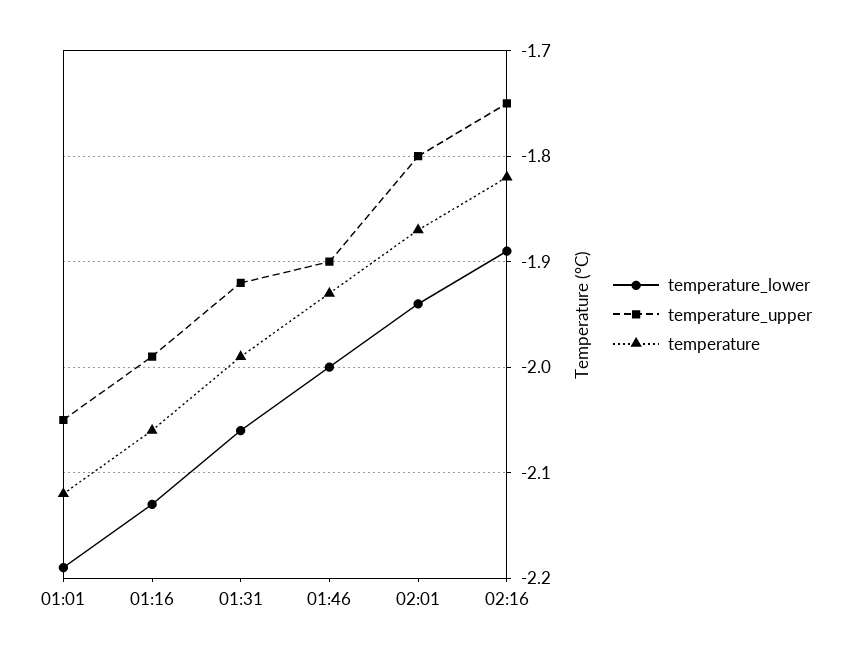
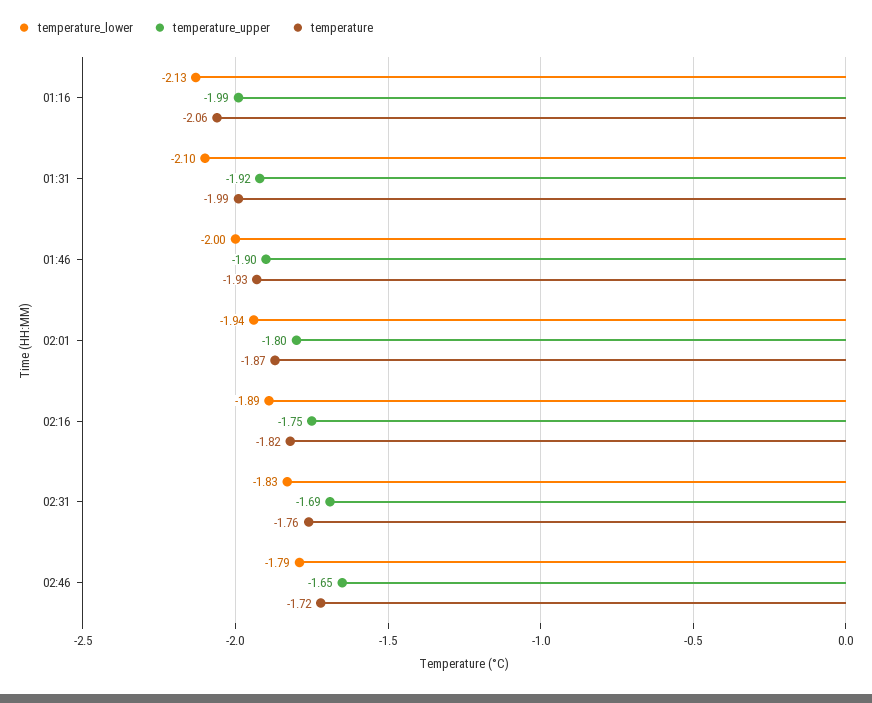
temperature_lower, 01:01: -2.19 -> none
temperature_upper, 01:01: -2.05 -> none
temperature, 01:01: -2.12 -> none
temperature_lower, 01:31: -2.06 -> -2.1
temperature_lower, 02:31: none -> -1.83
temperature_upper, 02:31: none -> -1.69
temperature, 02:31: none -> -1.76
temperature_lower, 02:46: none -> -1.79
temperature_upper, 02:46: none -> -1.65
temperature, 02:46: none -> -1.72

